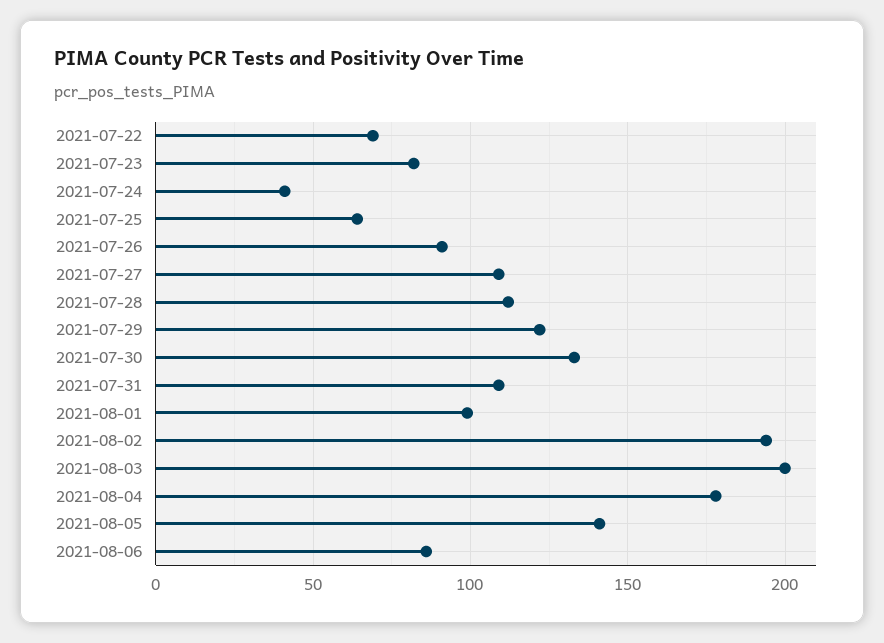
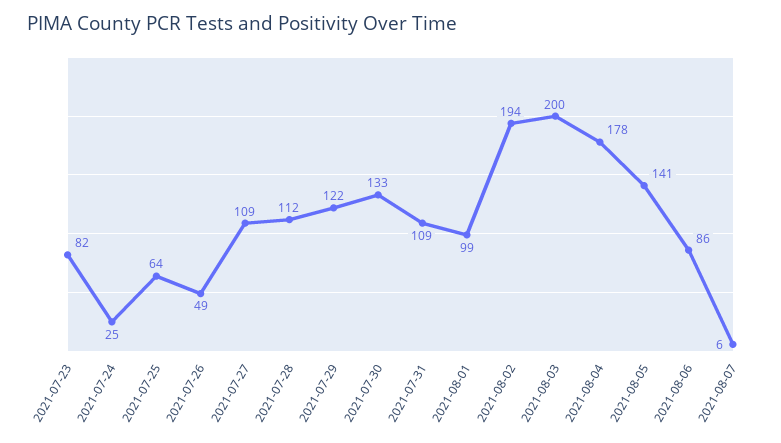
2021-07-22: 70 -> none
2021-07-24: 40 -> 25
2021-07-26: 90 -> 49
2021-08-07: none -> 6

